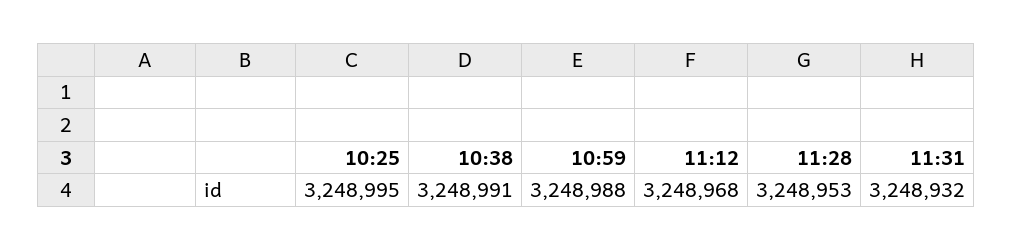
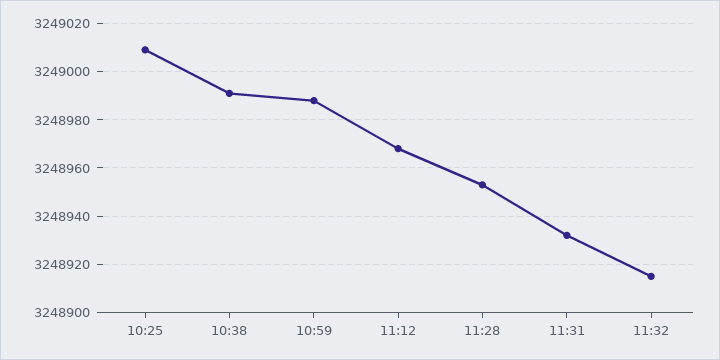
10:25: 3248995 -> 3249010
11:32: none -> 3248915

